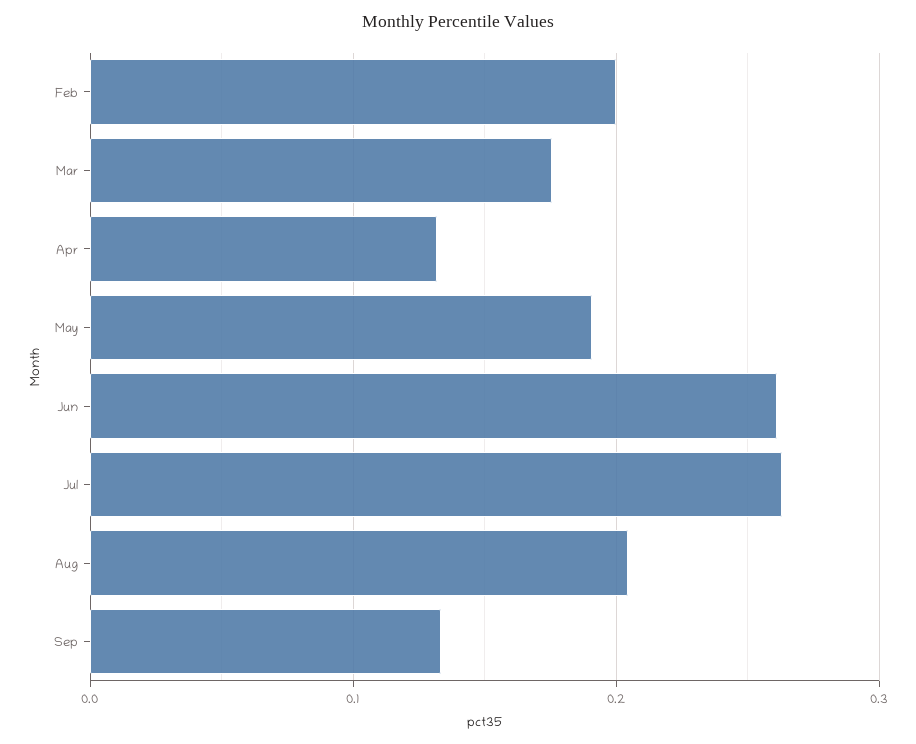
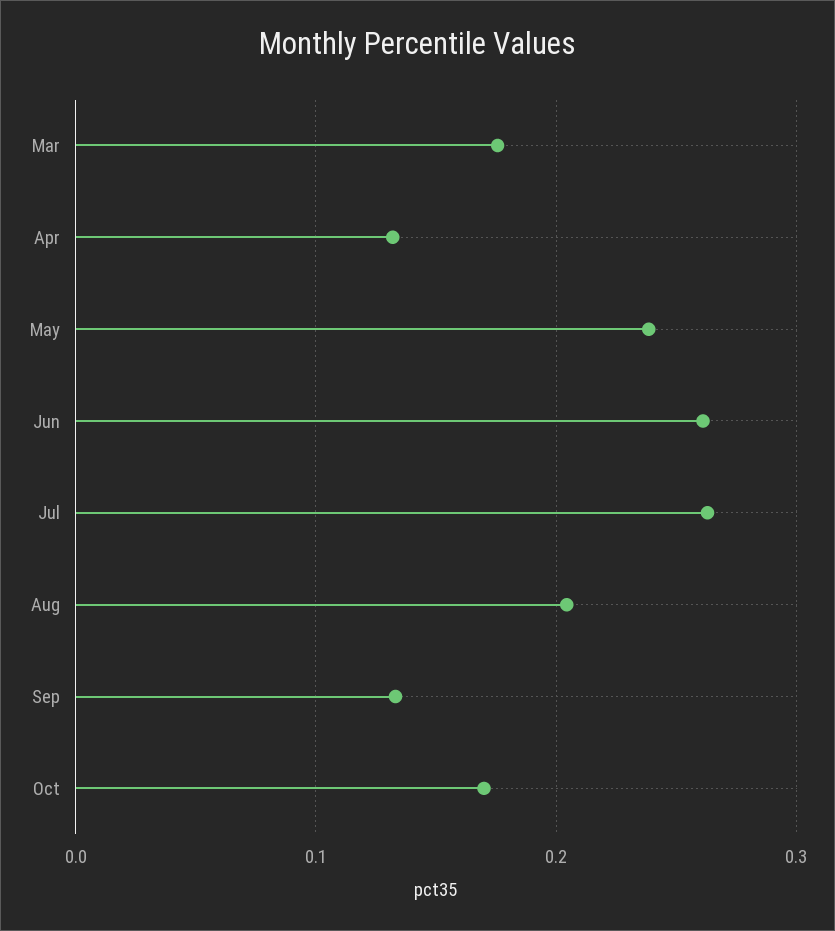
Feb: 0.2 -> none
May: 0.19 -> 0.24
Oct: none -> 0.17

